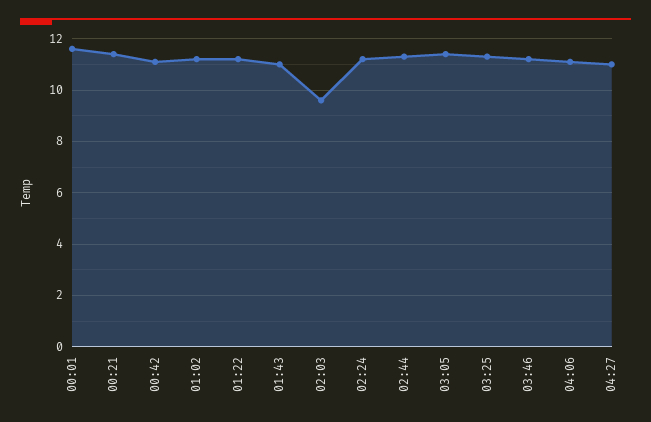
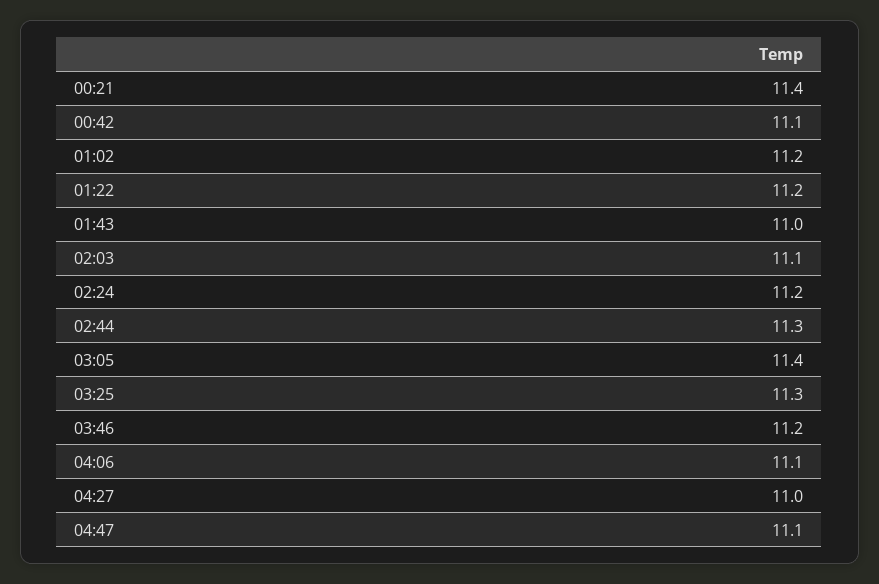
00:01: 11.5 -> none
02:03: 9.5 -> 11.1
04:47: none -> 11.1

